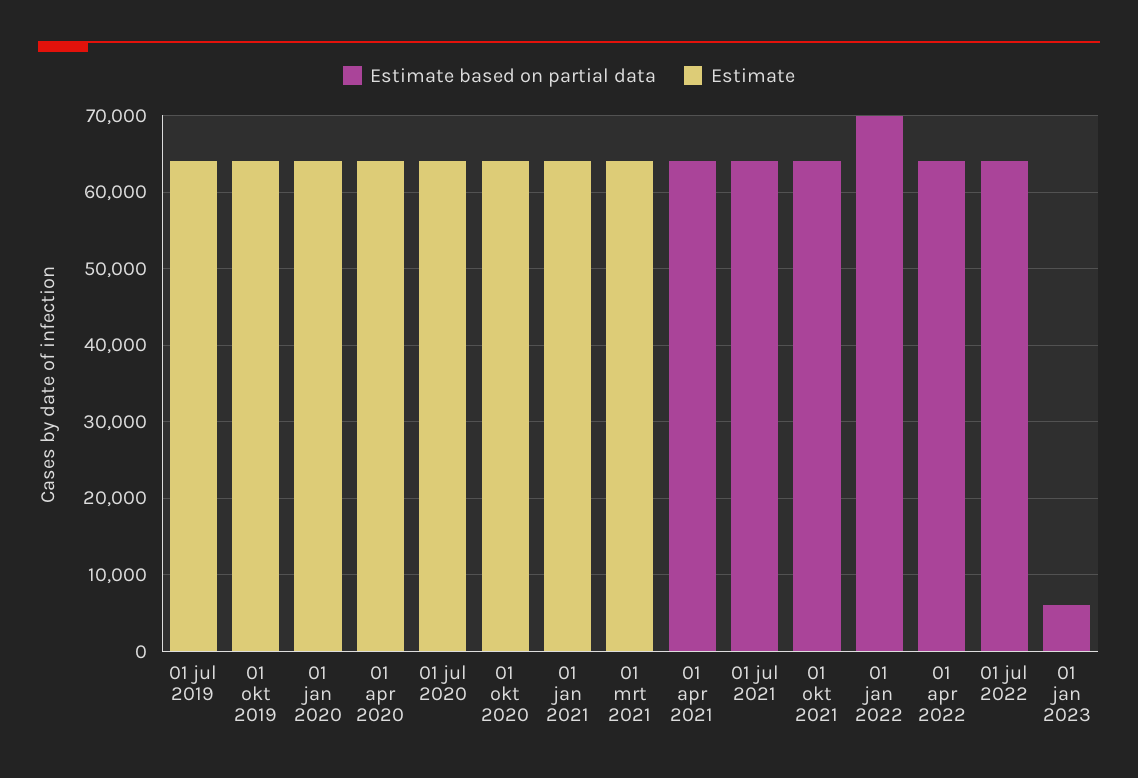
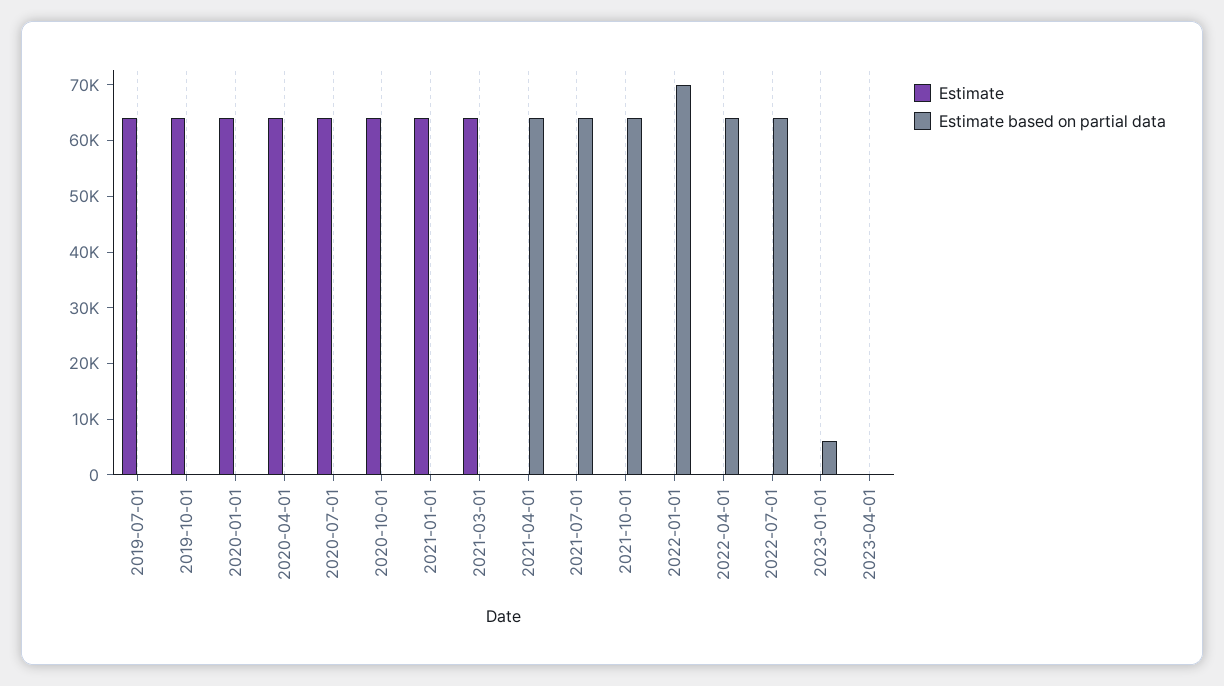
Estimate, 2023-04-01: none -> 0
Estimate based on partial data, 2023-04-01: none -> 0

